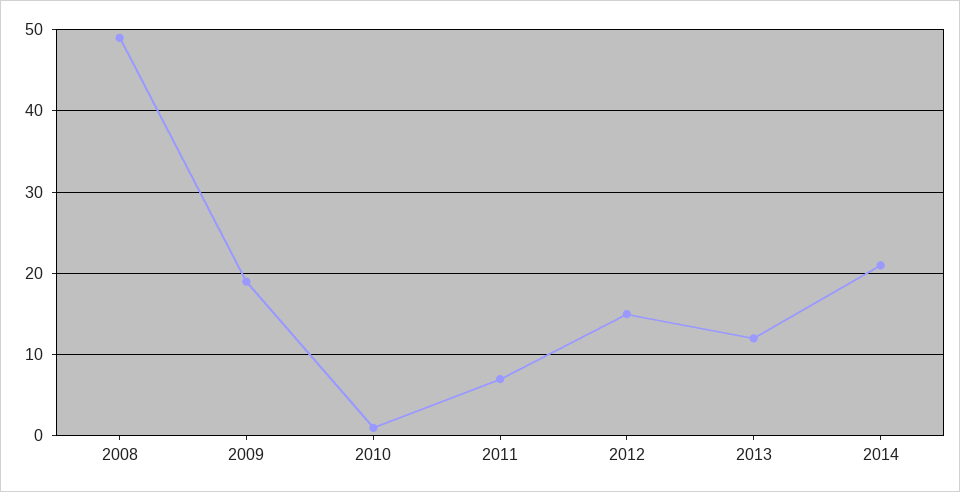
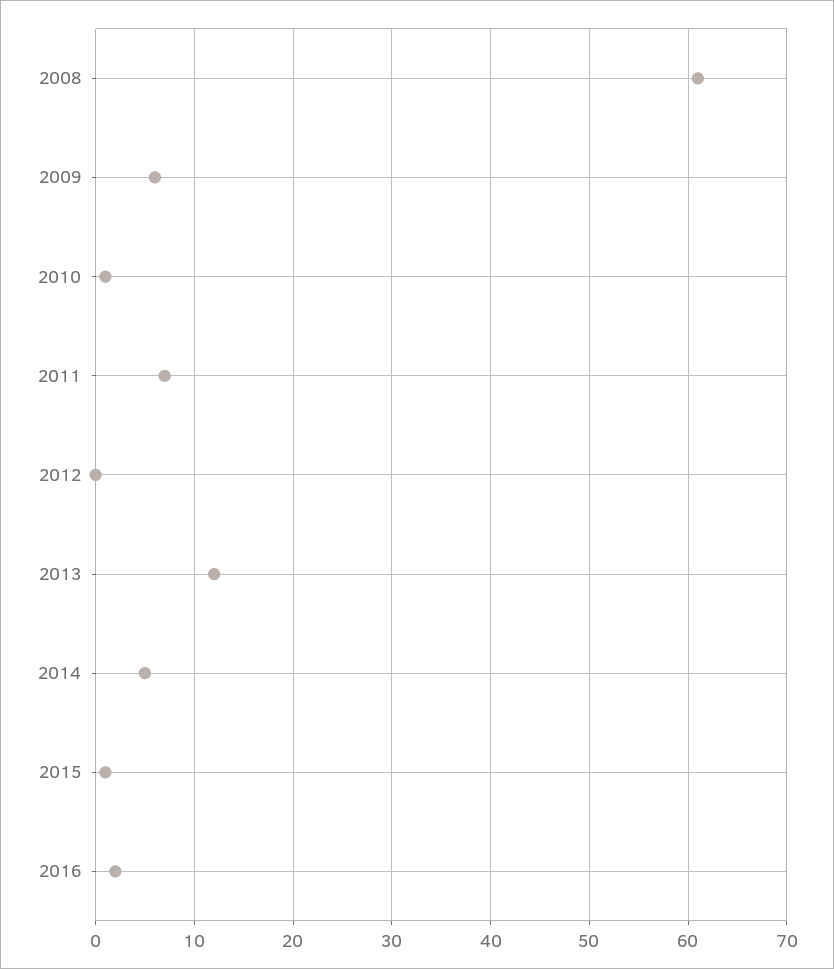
2008: 49 -> 61
2009: 19 -> 6
2012: 15 -> 0
2014: 21 -> 5
2015: none -> 1
2016: none -> 2

